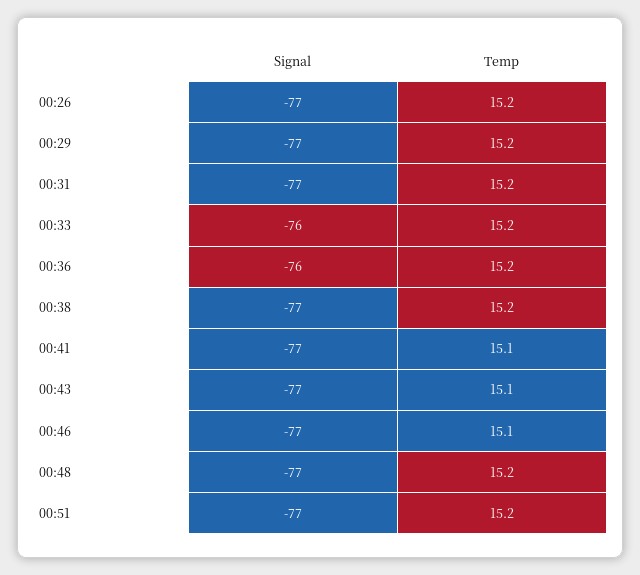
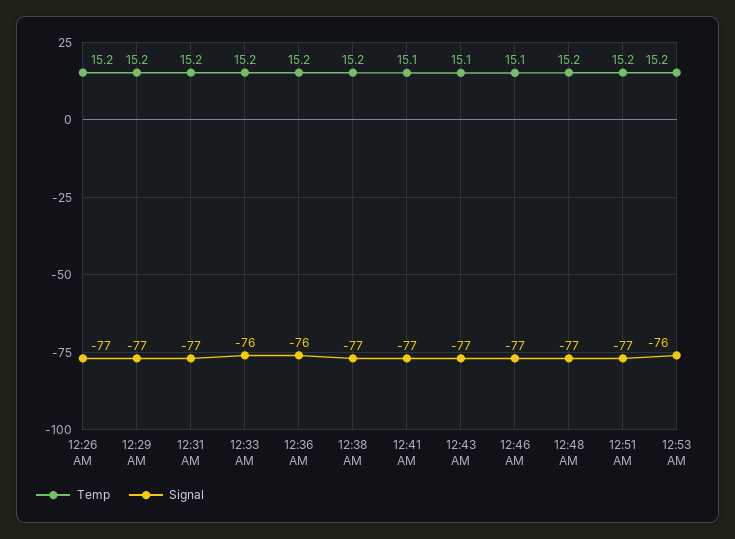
Temp, 12:53 AM: none -> 15.2
Signal, 12:53 AM: none -> -76

